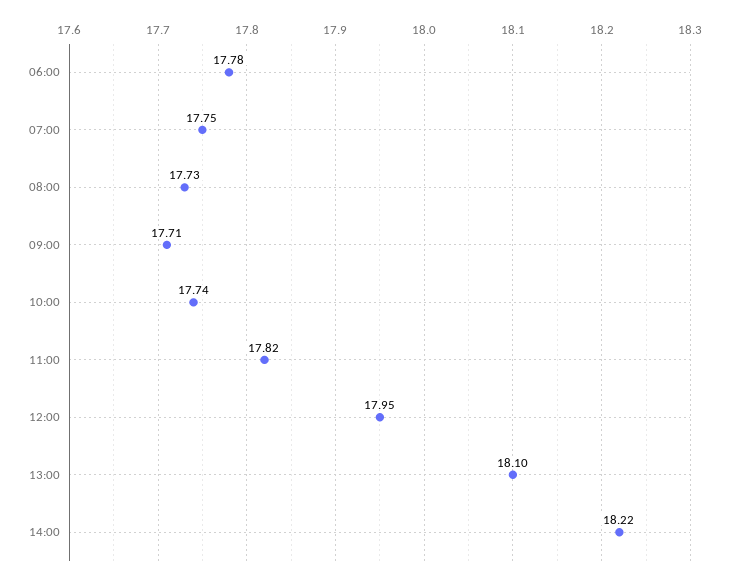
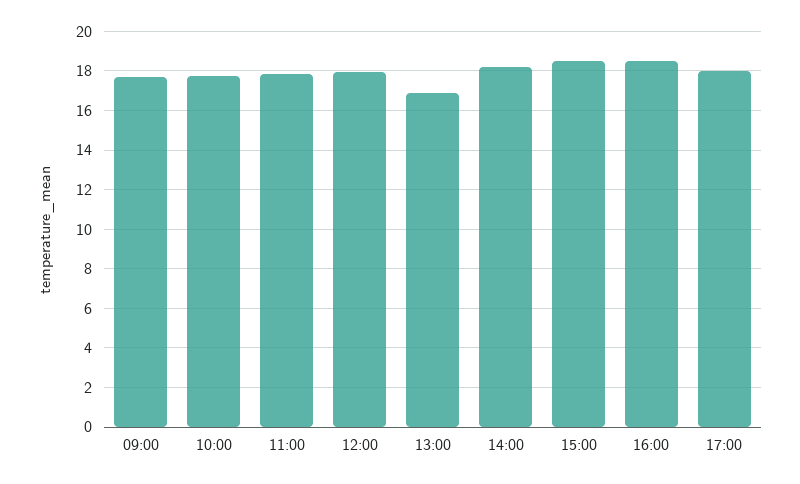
06:00: 17.78 -> none
07:00: 17.75 -> none
08:00: 17.73 -> none
13:00: 18.1 -> 17
15:00: none -> 18.5
16:00: none -> 18.5
17:00: none -> 18

